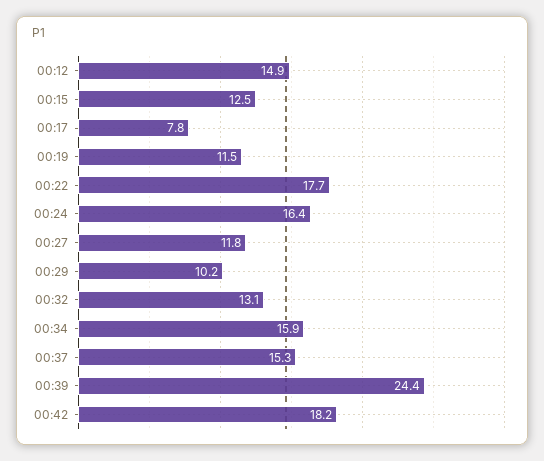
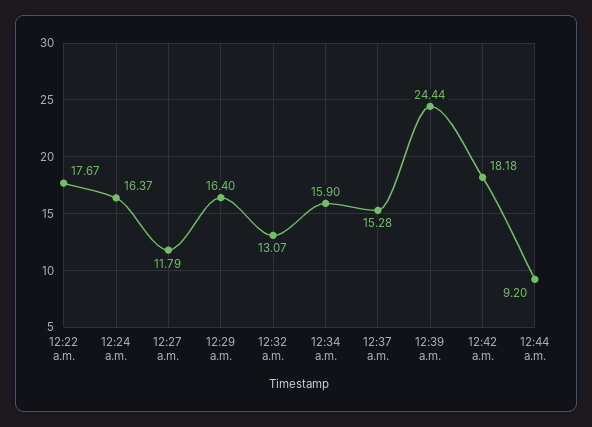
00:12: 14.9 -> none
00:15: 12.5 -> none
00:17: 7.8 -> none
00:19: 11.5 -> none
00:29: 10.2 -> 16.4
12:44 a.m.: none -> 9.2

